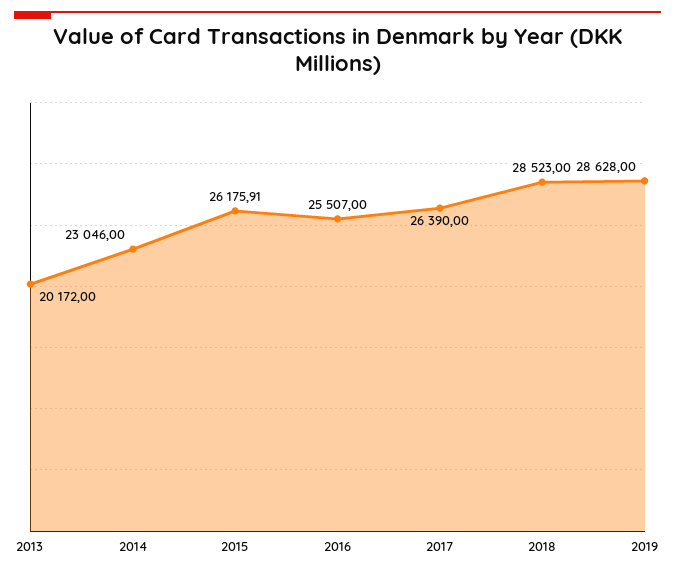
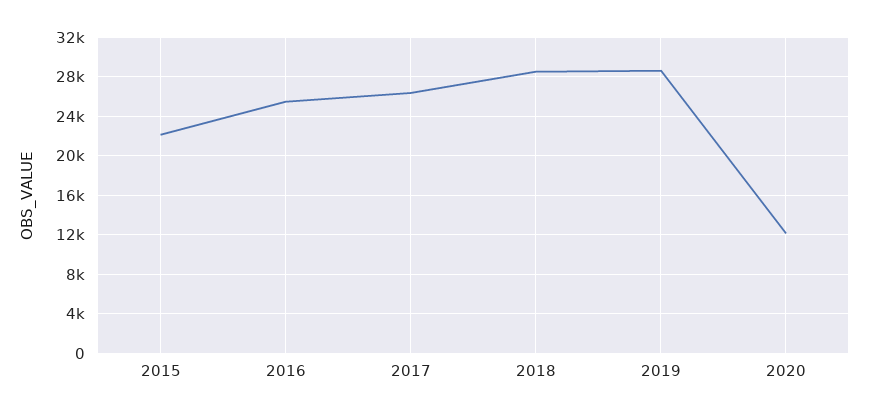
2013: 20172 -> none
2014: 23046 -> none
2015: 26175.91 -> 22000
2020: none -> 12000

